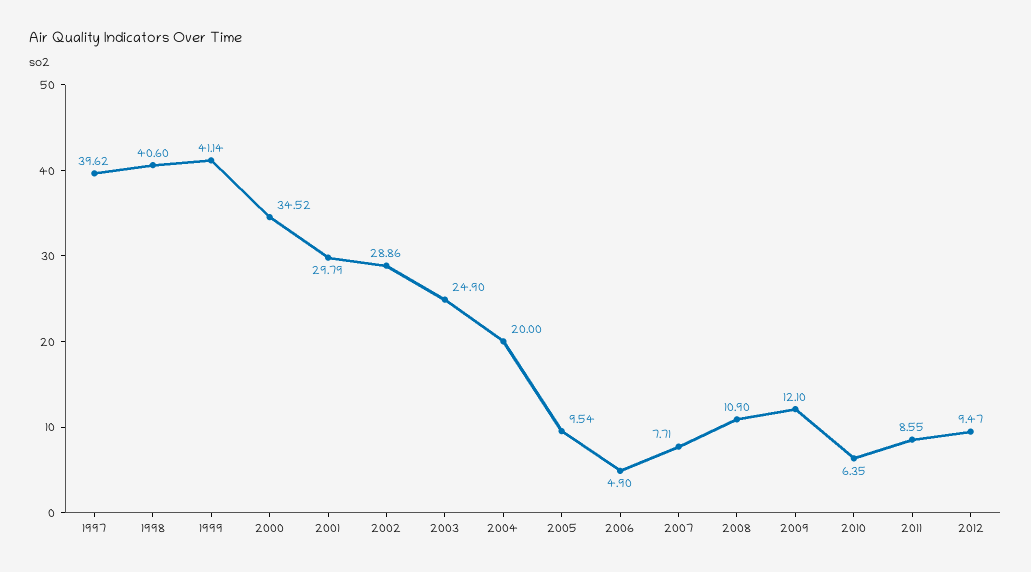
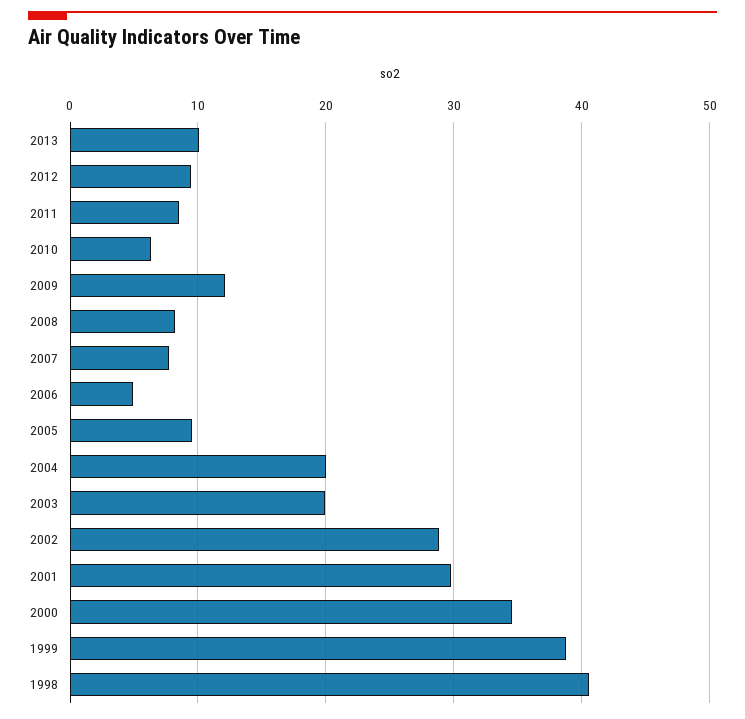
1997: 39.62 -> none
1999: 41.14 -> 39
2003: 24.9 -> 20
2008: 10.9 -> 8
2013: none -> 10

